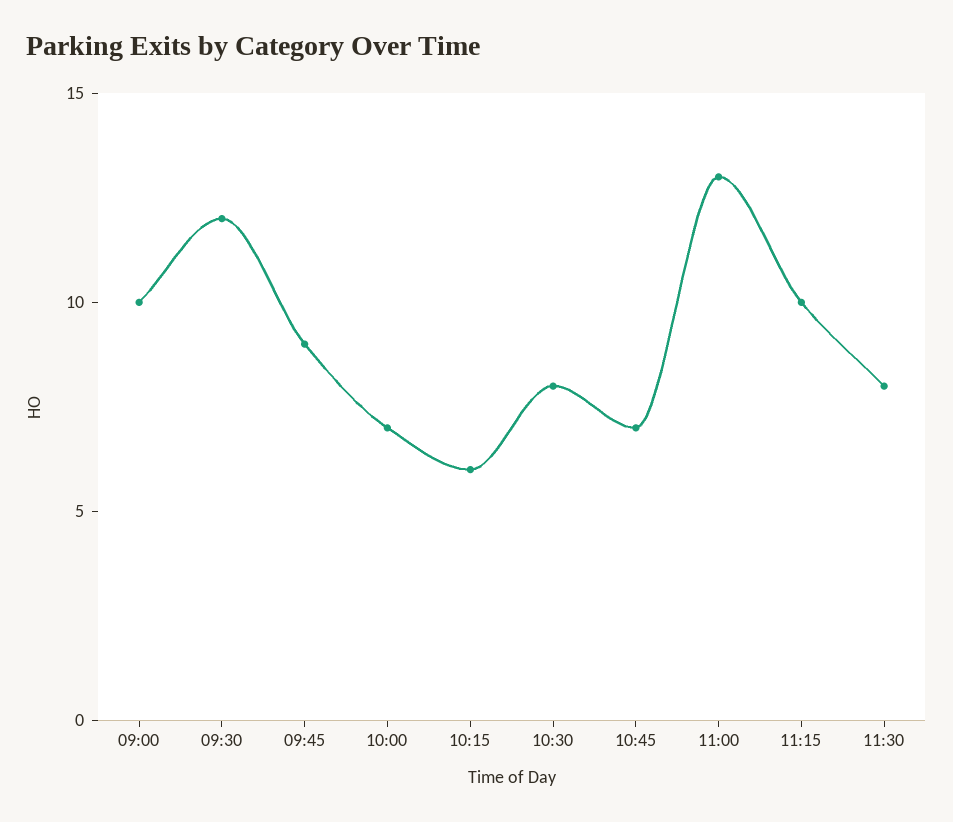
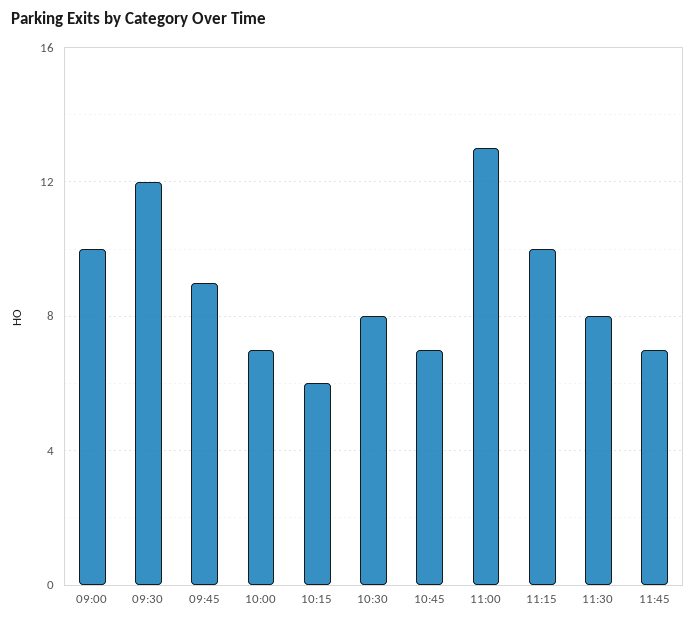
11:45: none -> 7

